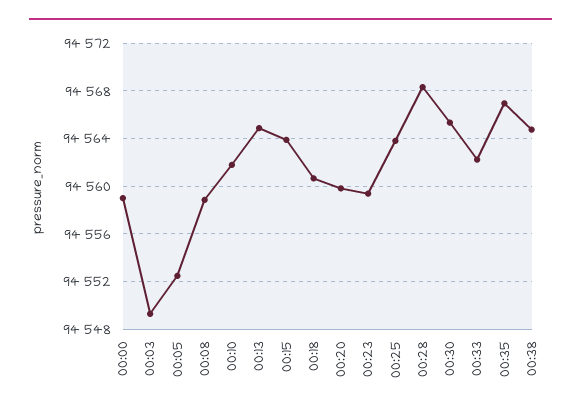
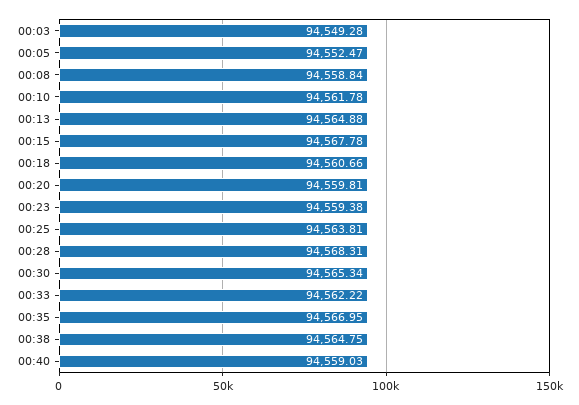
00:00: 94559 -> none
00:15: 94564 -> 94567.78
00:40: none -> 94559.03

